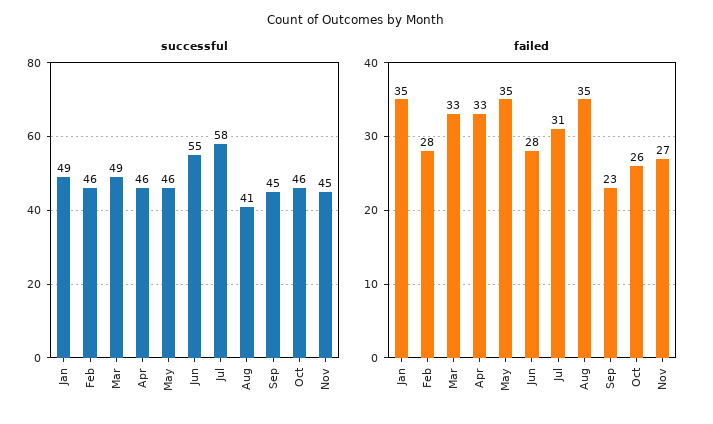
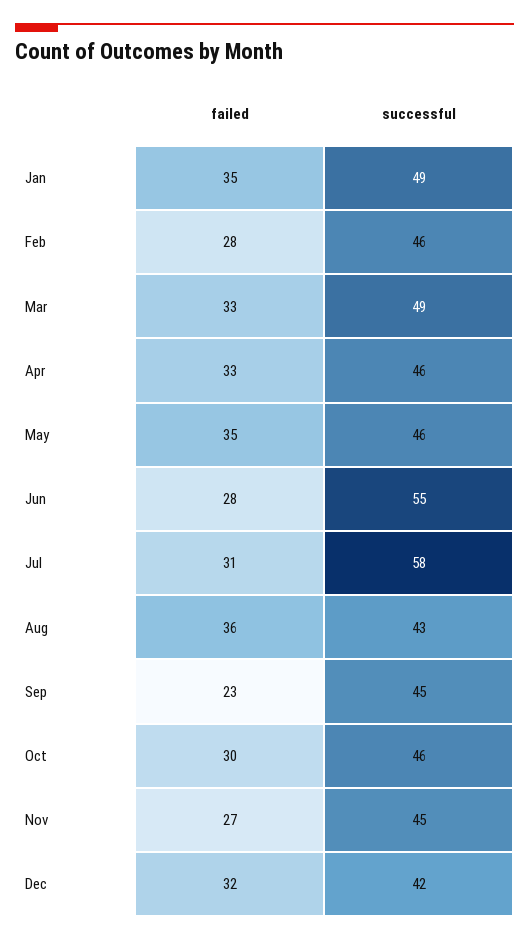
successful, Aug: 41 -> 43
failed, Aug: 35 -> 36
failed, Oct: 26 -> 30
failed, Dec: none -> 32
successful, Dec: none -> 42

